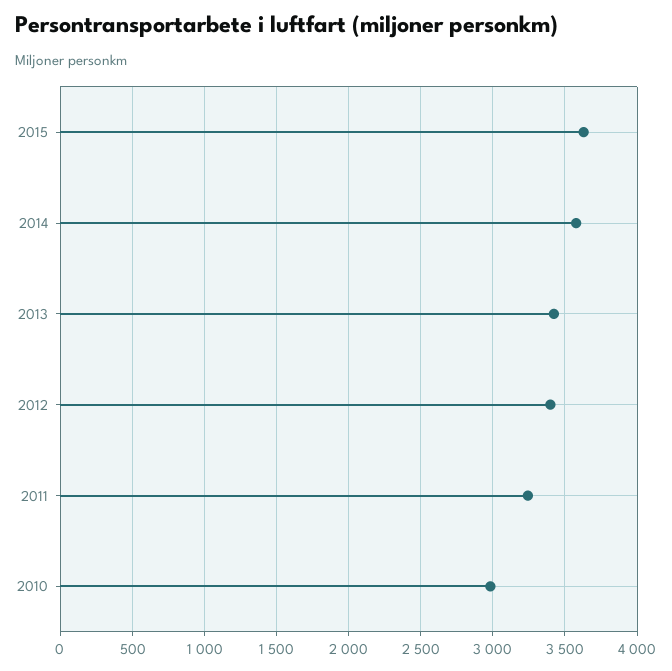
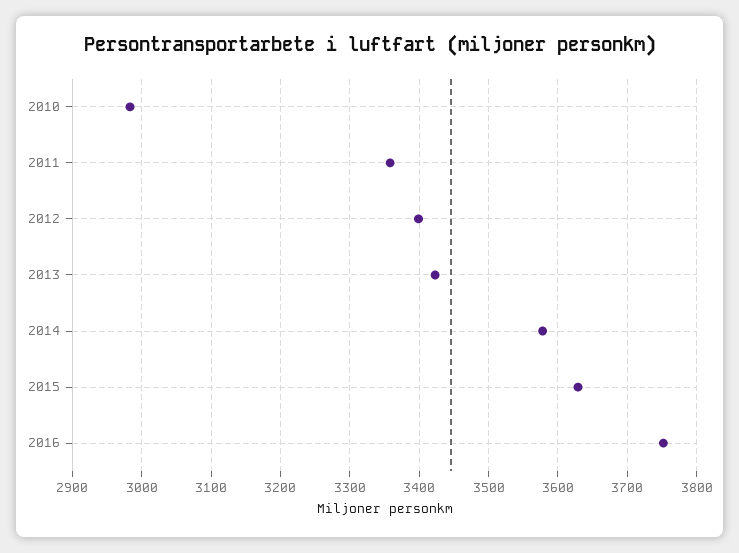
2011: 3250 -> 3360
2016: none -> 3750

